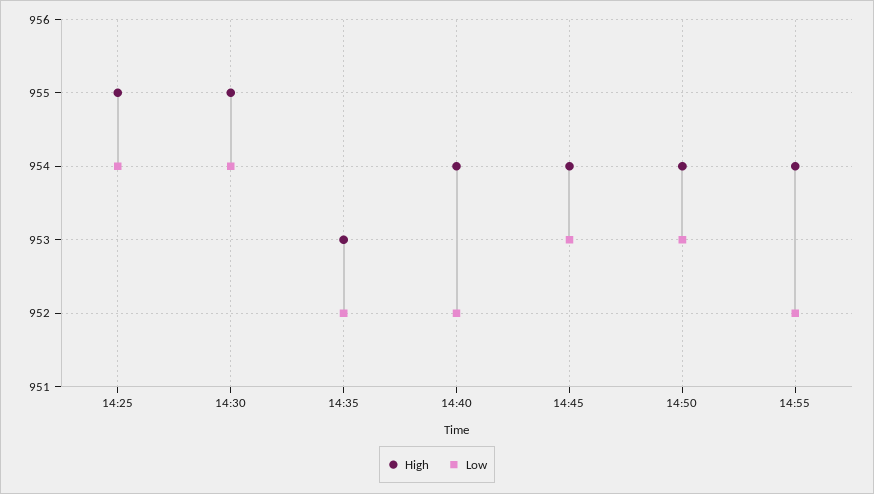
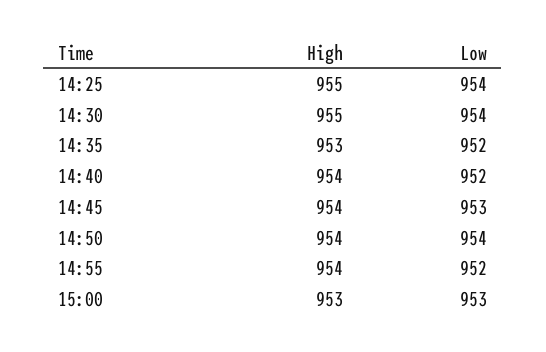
Low, 14:50: 953 -> 954
High, 15:00: none -> 953
Low, 15:00: none -> 953

